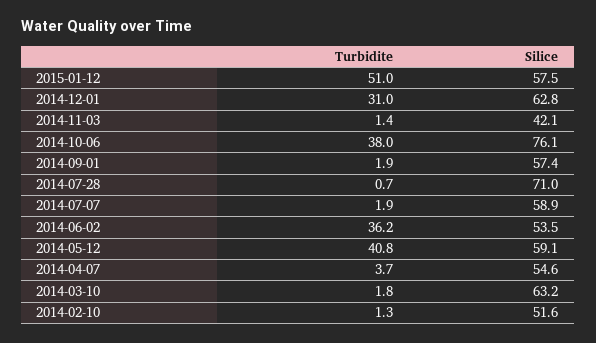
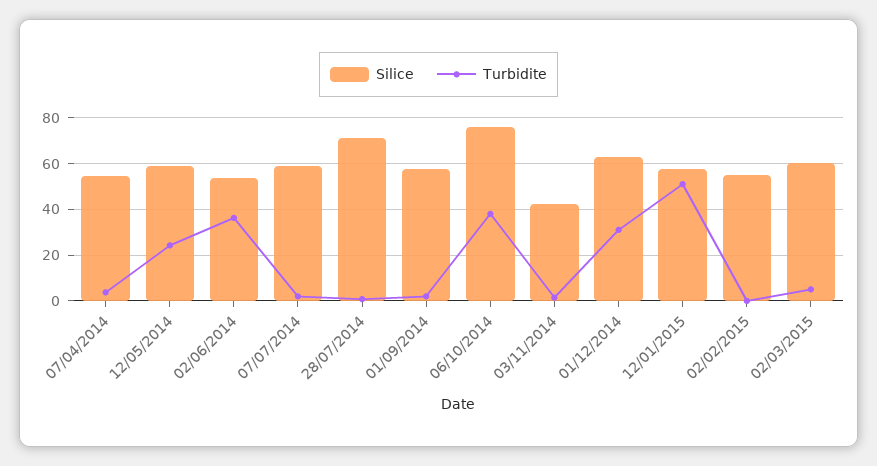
Turbidite, 2014-05-12: 40.8 -> 25
Turbidite, 2014-03-10: 1.8 -> none
Silice, 2014-03-10: 63.2 -> none
Turbidite, 2014-02-10: 1.3 -> none
Silice, 2014-02-10: 51.6 -> none
Silice, 02/02/2015: none -> 55
Turbidite, 02/02/2015: none -> 0
Silice, 02/03/2015: none -> 60
Turbidite, 02/03/2015: none -> 5

